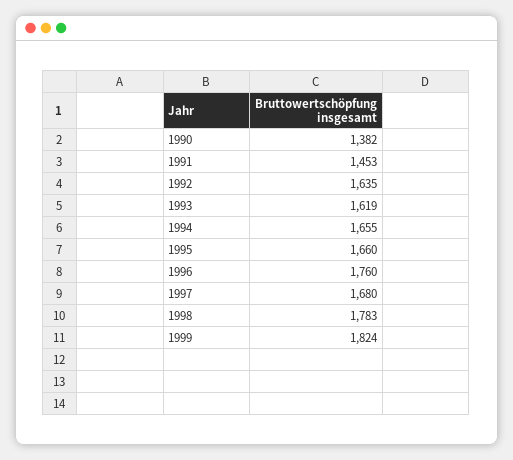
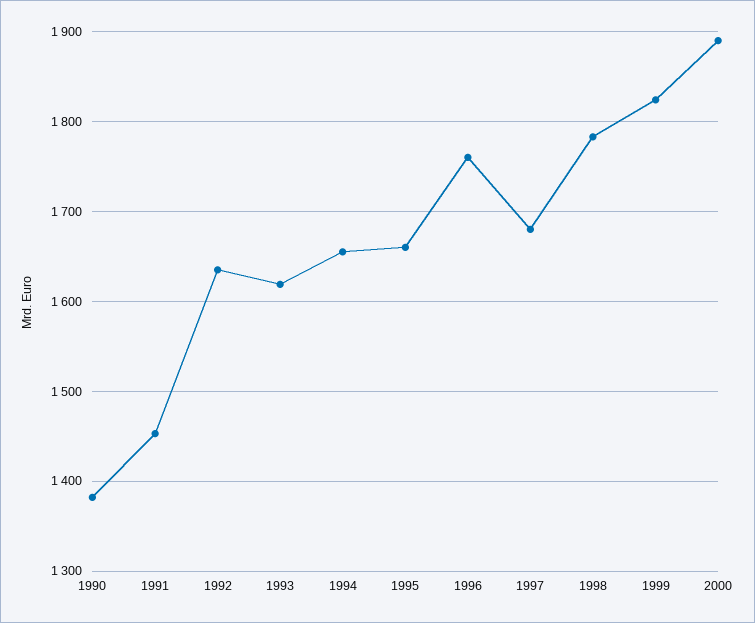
2000: none -> 1890

